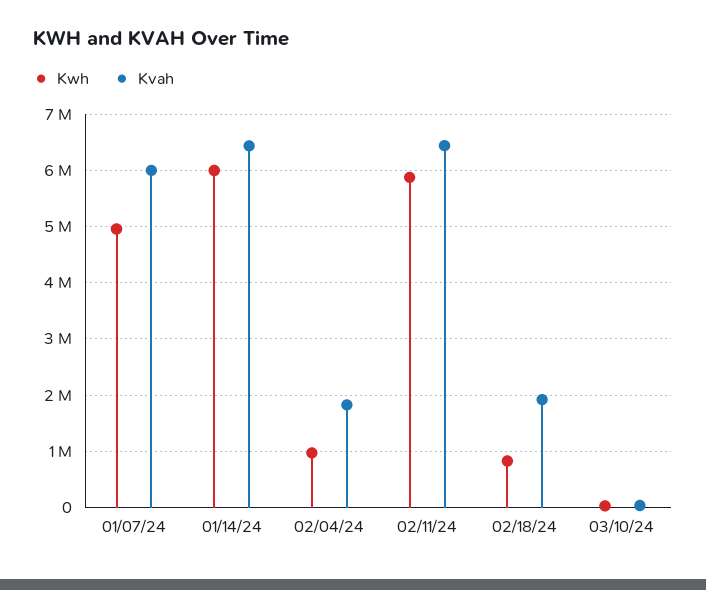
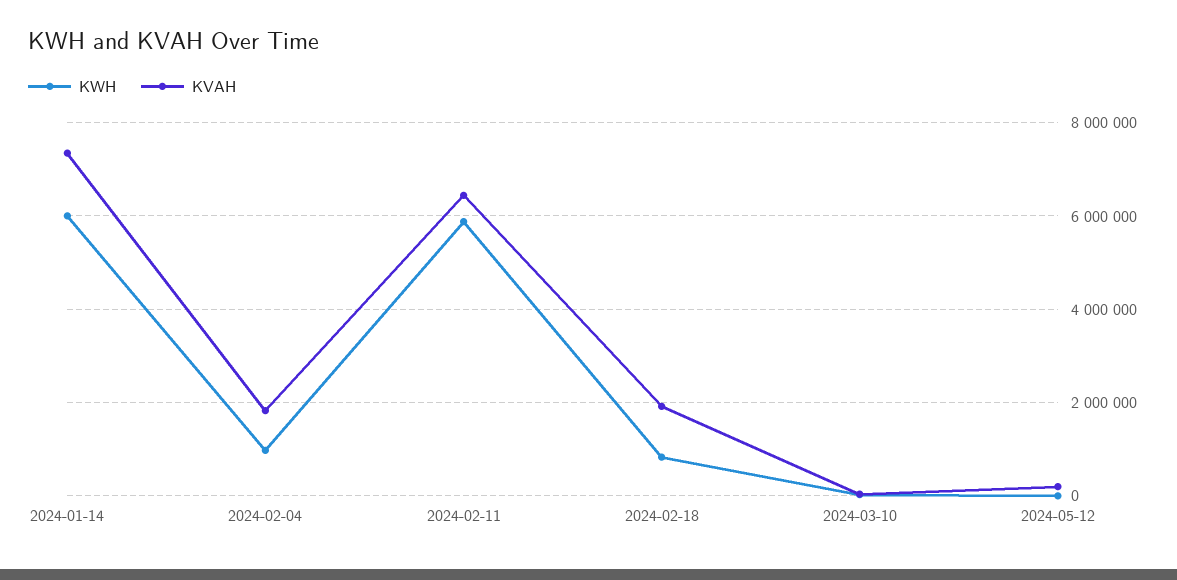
Kwh, 01/07/24: 5000000 -> none
Kvah, 01/07/24: 6000000 -> none
Kvah, 01/14/24: 6400000 -> 7400000
Kwh, 2024-05-12: none -> 0
Kvah, 2024-05-12: none -> 200000

